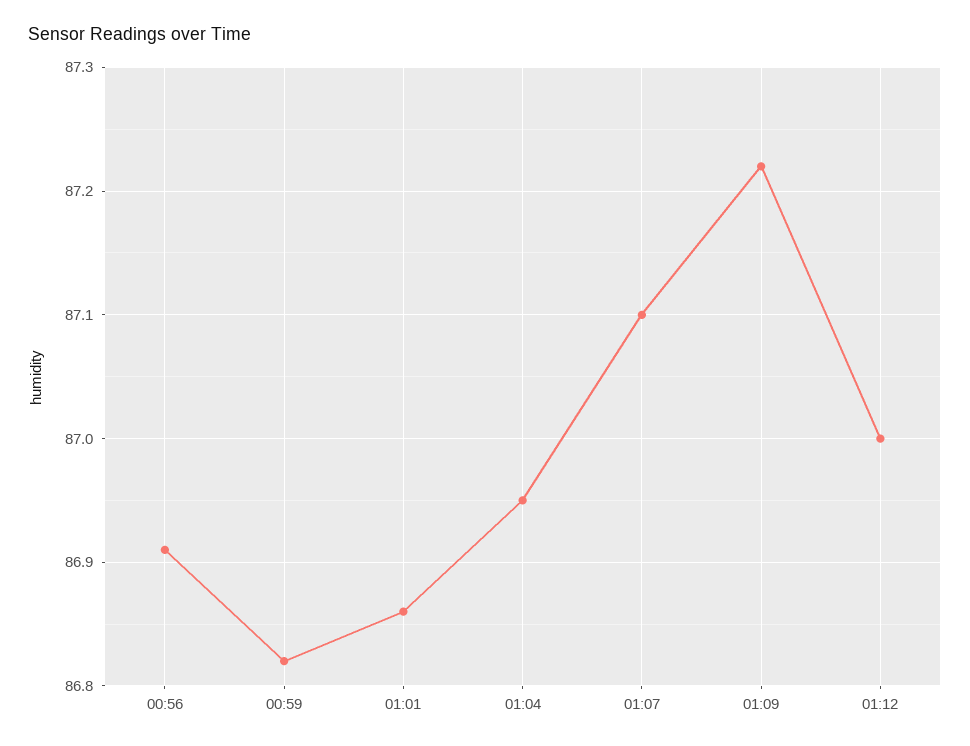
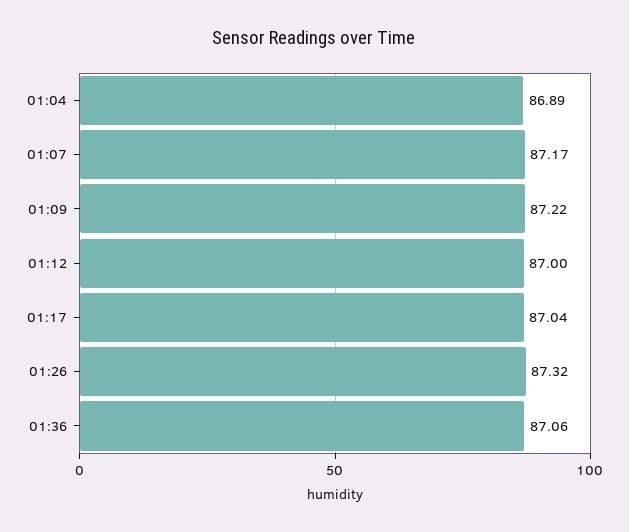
00:56: 86.91 -> none
00:59: 86.82 -> none
01:01: 86.86 -> none
01:04: 86.95 -> 86.89
01:07: 87.1 -> 87.17
01:17: none -> 87.04
01:26: none -> 87.32
01:36: none -> 87.06

